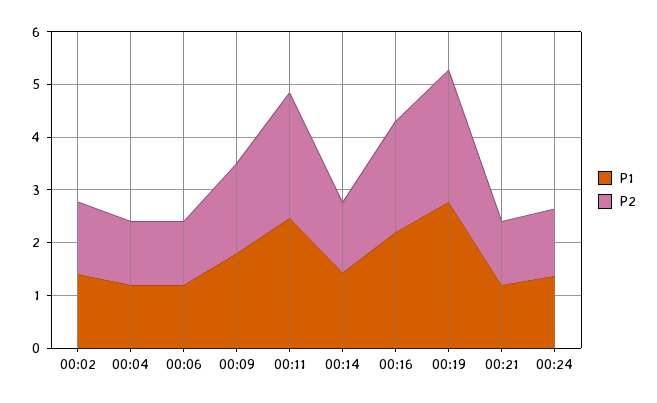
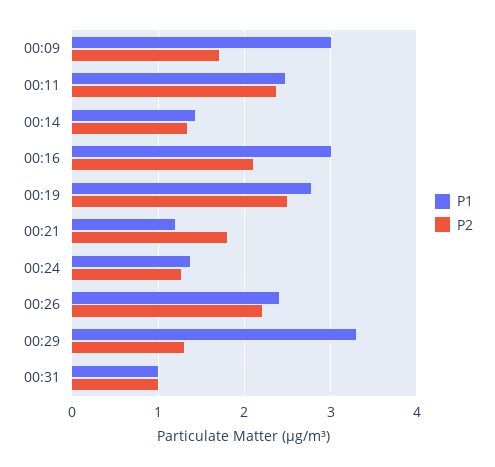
P1, 00:02: 1.4 -> none
P2, 00:02: 1.4 -> none
P1, 00:04: 1.2 -> none
P2, 00:04: 1.2 -> none
P1, 00:06: 1.2 -> none
P2, 00:06: 1.2 -> none
P1, 00:09: 1.8 -> 3
P1, 00:16: 2.2 -> 3
P2, 00:21: 1.2 -> 1.8
P1, 00:26: none -> 2.4
P2, 00:26: none -> 2.2
P1, 00:29: none -> 3.3
P2, 00:29: none -> 1.3
P1, 00:31: none -> 1
P2, 00:31: none -> 1

